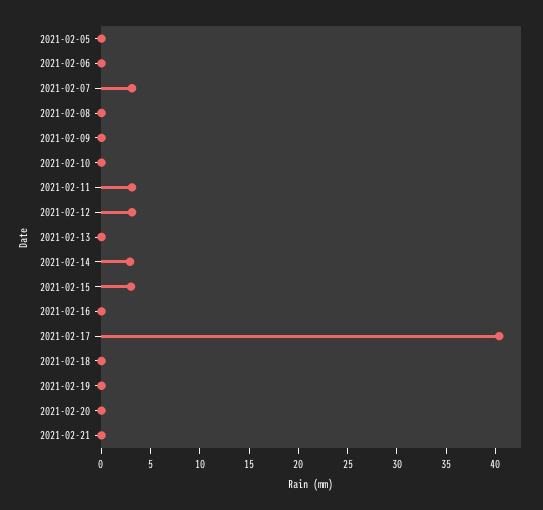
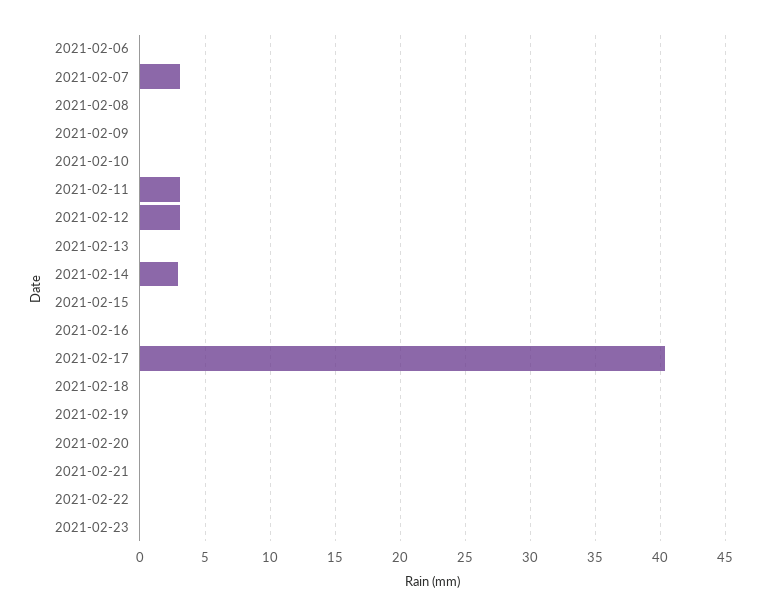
2021-02-05: 0 -> none
2021-02-15: 3 -> 0
2021-02-22: none -> 0
2021-02-23: none -> 0

